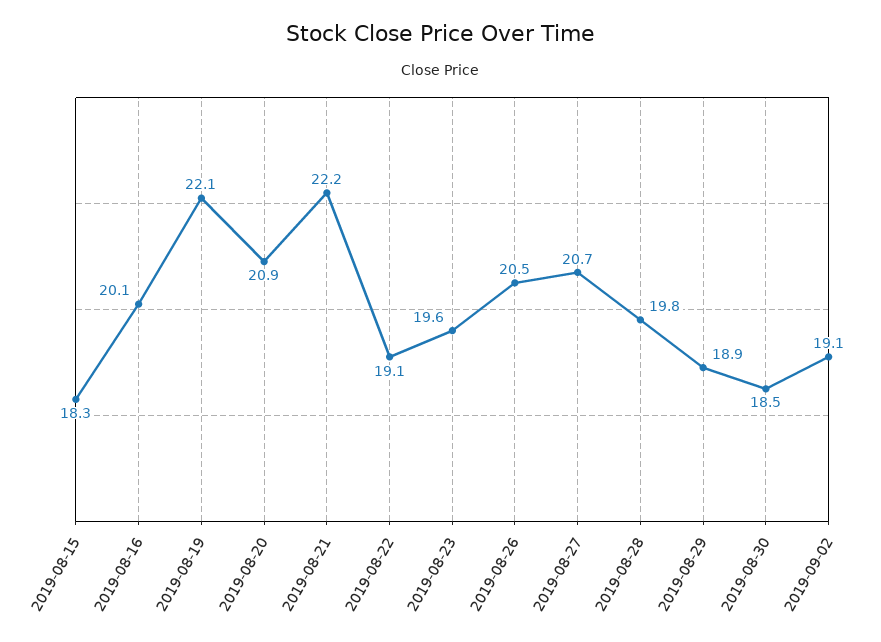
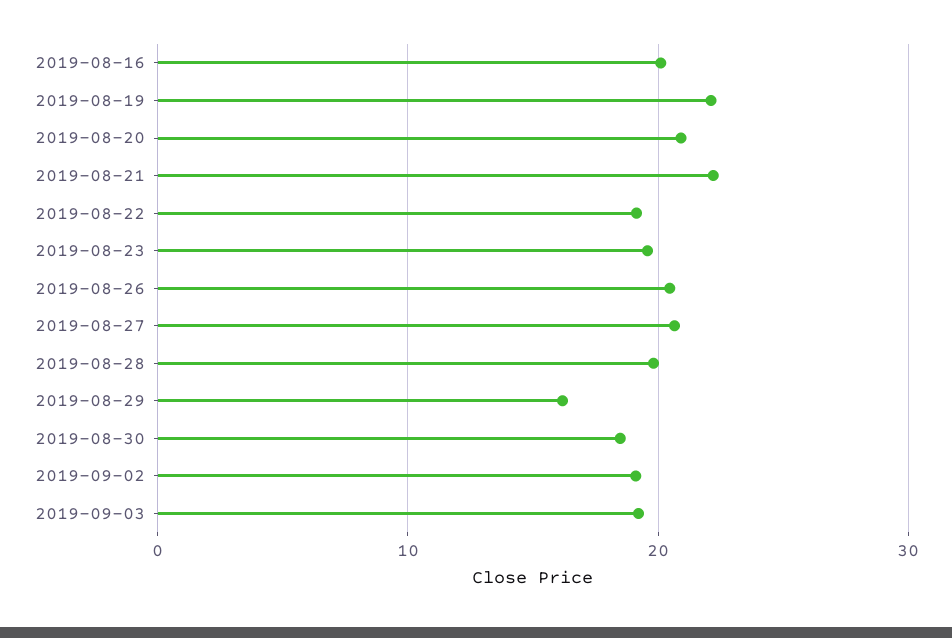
2019-08-15: 18.3 -> none
2019-08-29: 18.9 -> 16
2019-09-03: none -> 19

